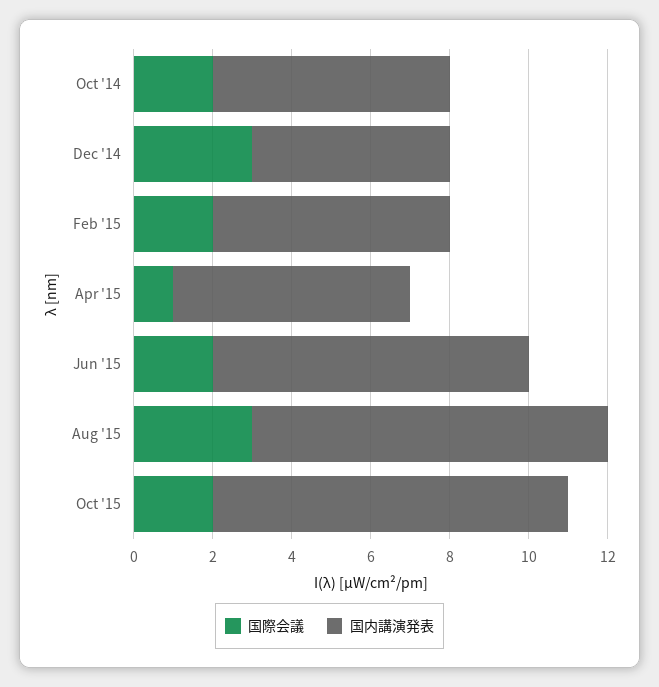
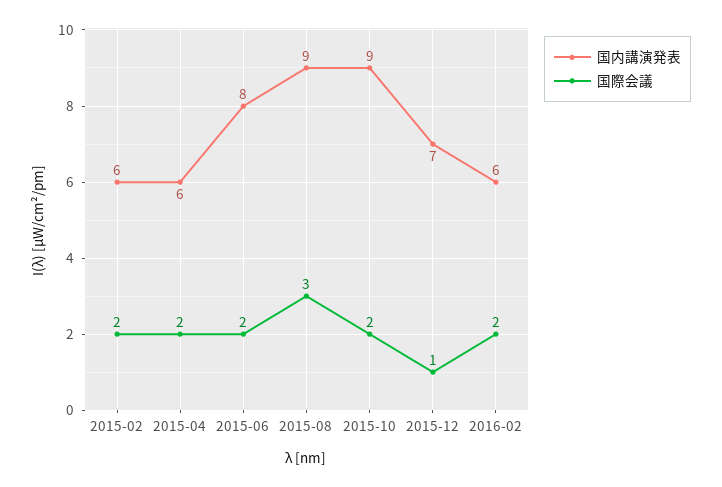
国際会議, Oct '14: 2 -> none
国内講演発表, Oct '14: 6 -> none
国際会議, Dec '14: 3 -> none
国内講演発表, Dec '14: 5 -> none
国際会議, Apr '15: 1 -> 2
国内講演発表, 2015-12: none -> 7
国際会議, 2015-12: none -> 1
国内講演発表, 2016-02: none -> 6
国際会議, 2016-02: none -> 2

